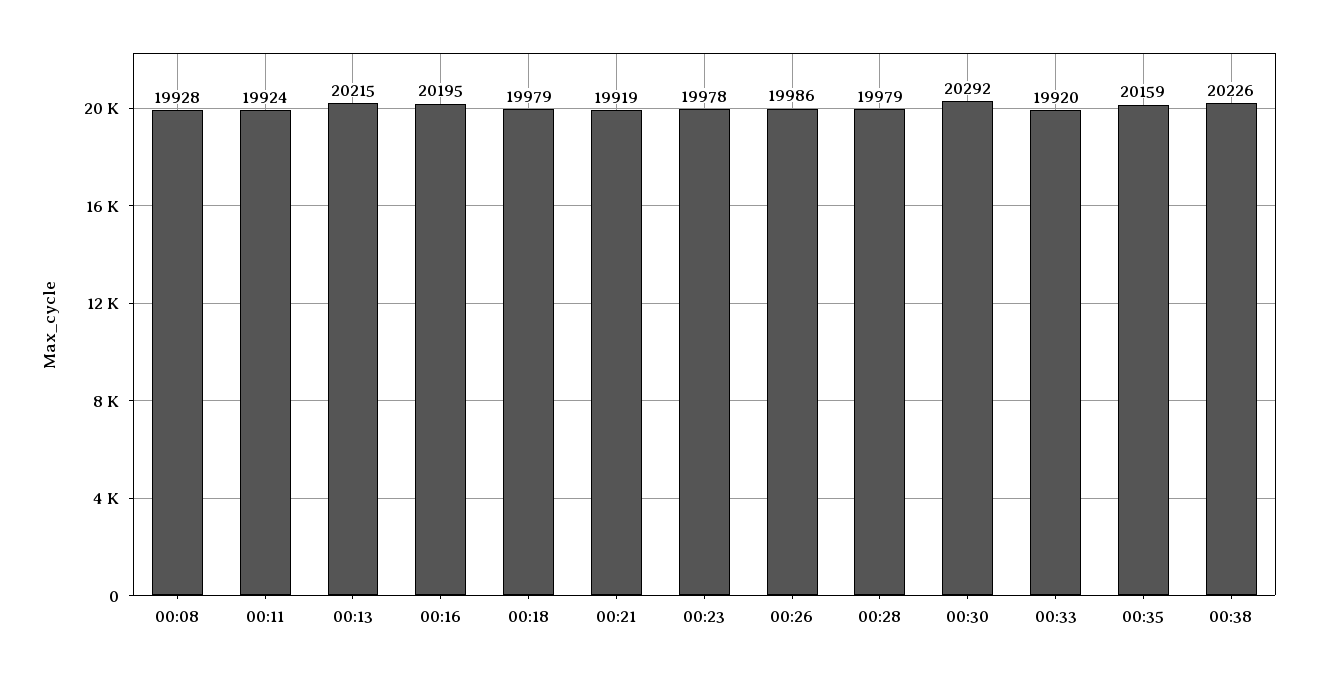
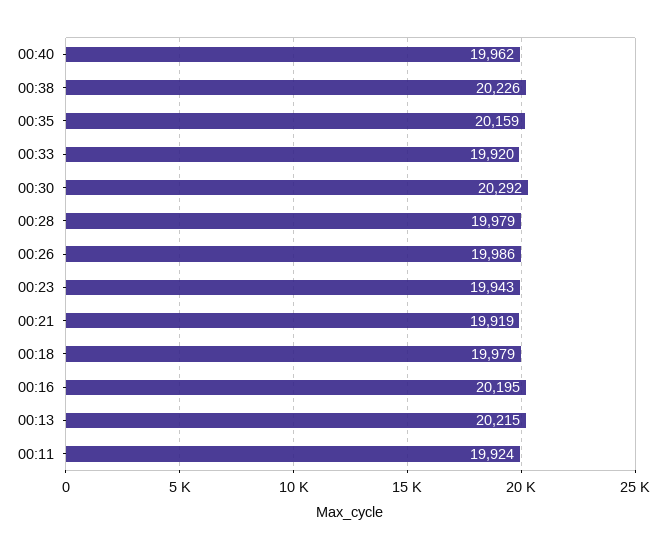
00:08: 19928 -> none
00:23: 19978 -> 19943
00:40: none -> 19962

